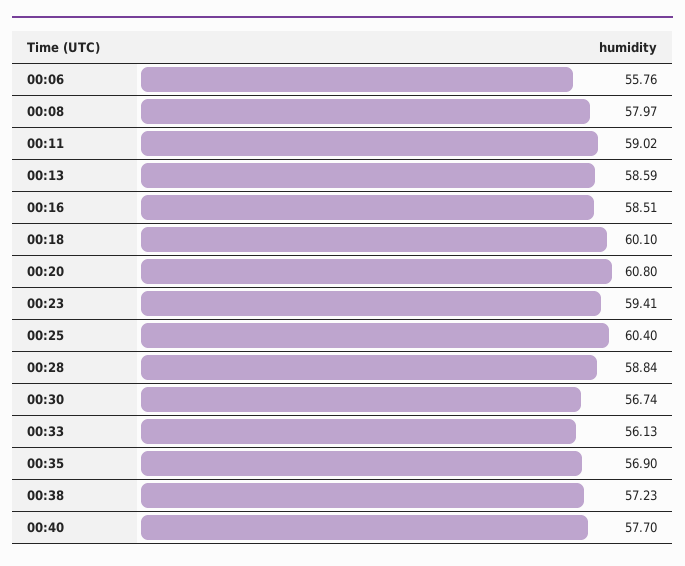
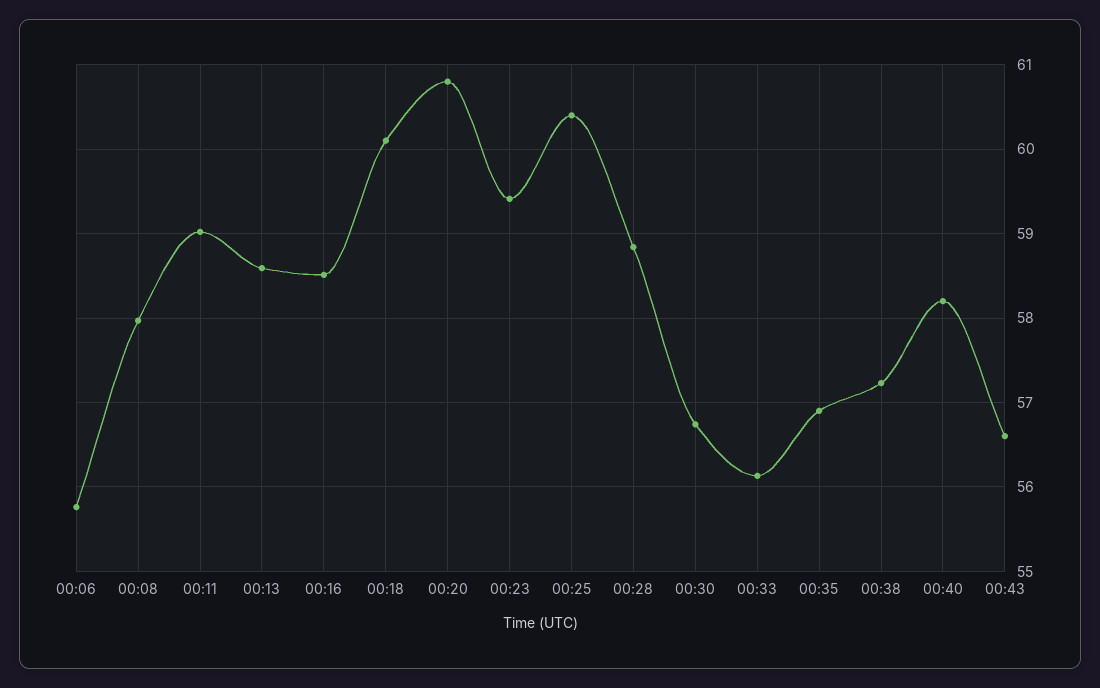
00:40: 57.7 -> 58.2
00:43: none -> 56.6

